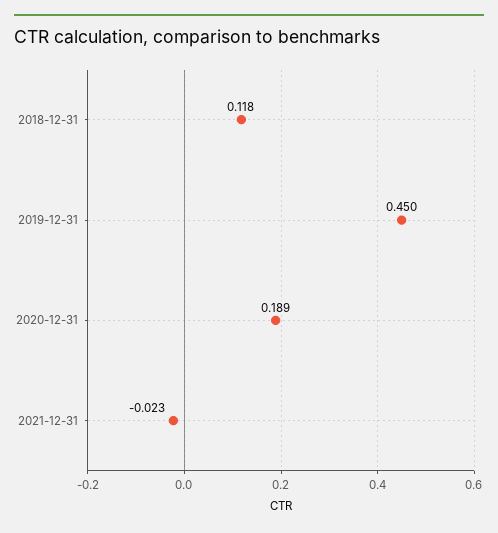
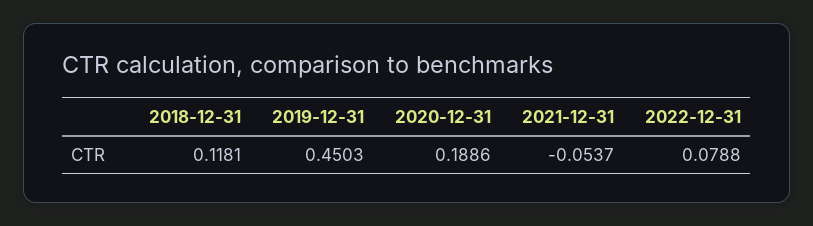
2021-12-31: -0.023 -> -0.0537
2022-12-31: none -> 0.0788

